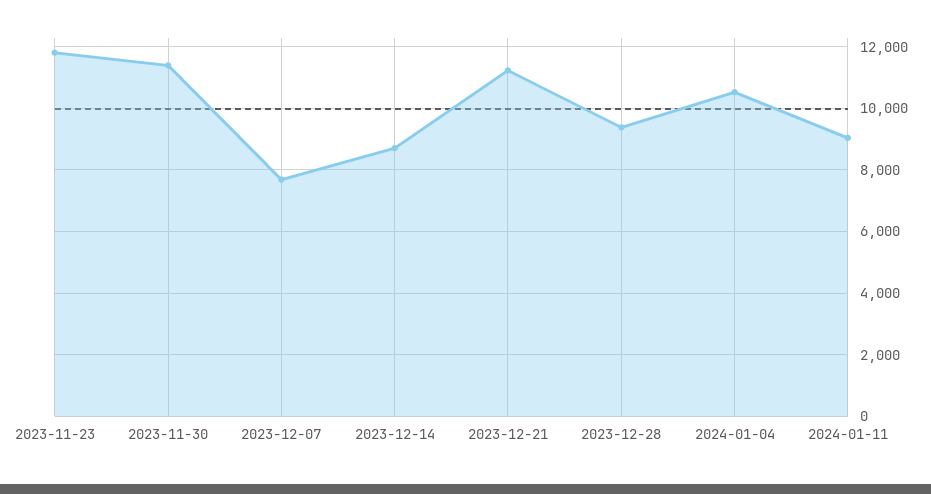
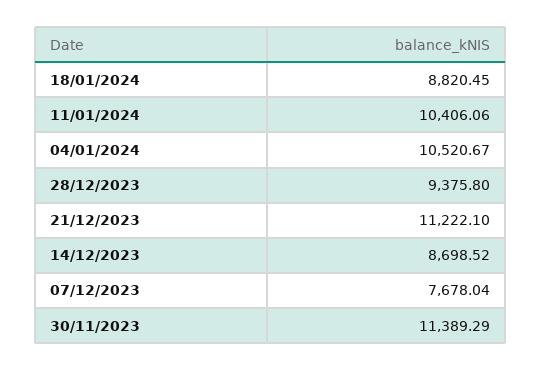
2023-11-23: 11800 -> none
2024-01-11: 9000 -> 10406.06
18/01/2024: none -> 8820.45

